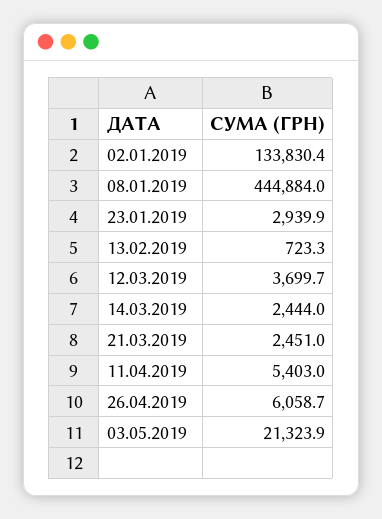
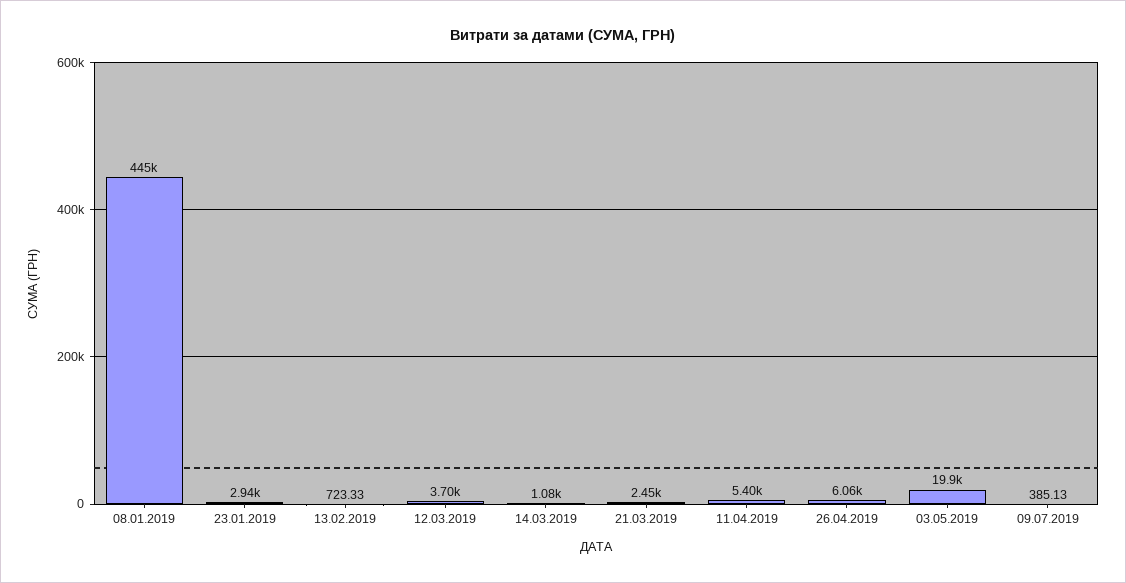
02.01.2019: 133830.4 -> none
14.03.2019: 2444 -> 1080
03.05.2019: 21323.9 -> 19900
09.07.2019: none -> 385.13

